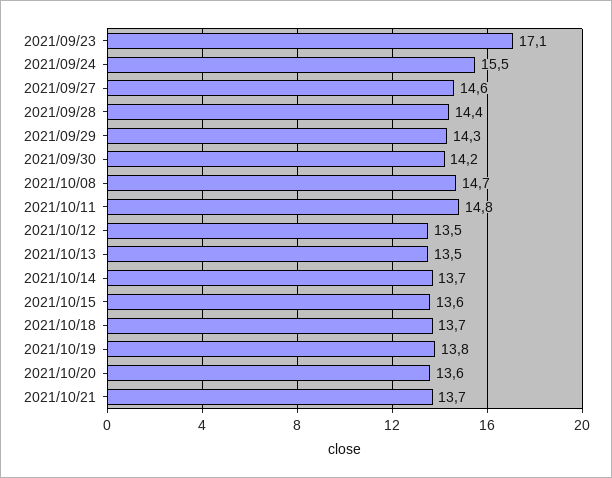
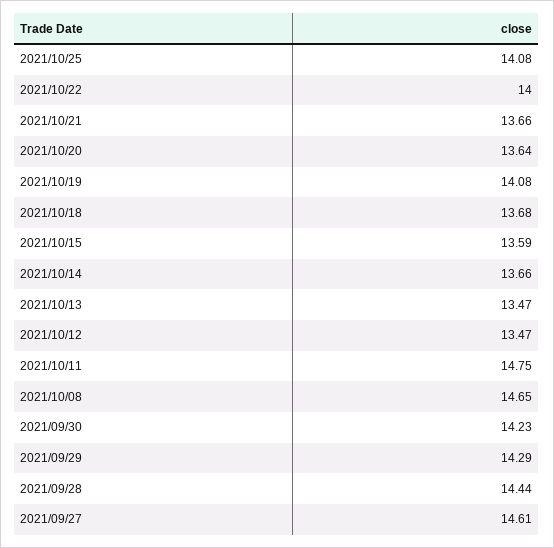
2021/09/23: 17.1 -> none
2021/09/24: 15.5 -> none
2021/10/19: 13.8 -> 14.08
2021/10/25: none -> 14.08
2021/10/22: none -> 14

